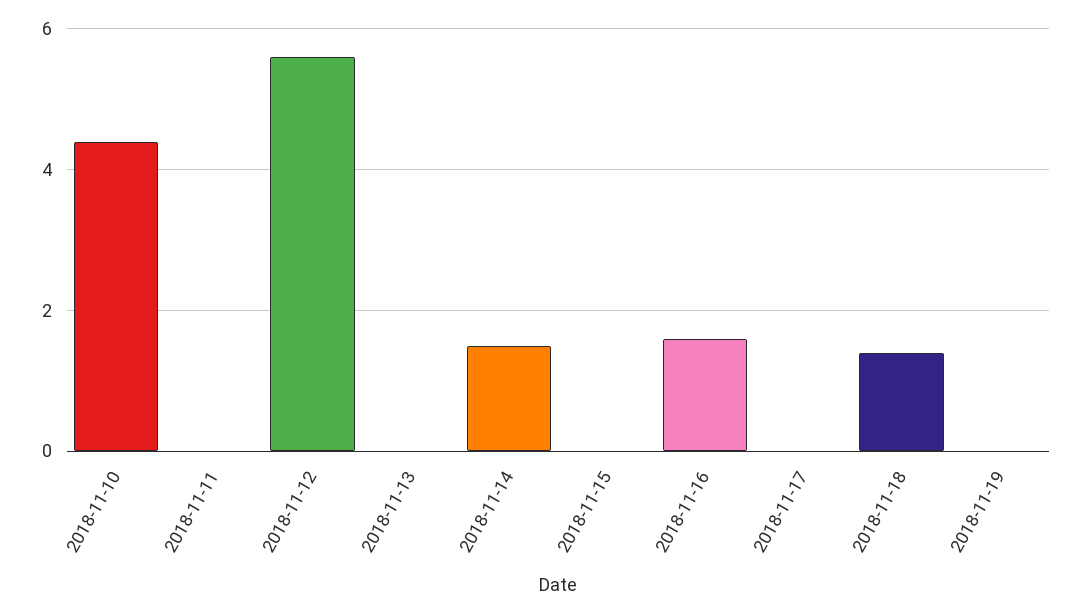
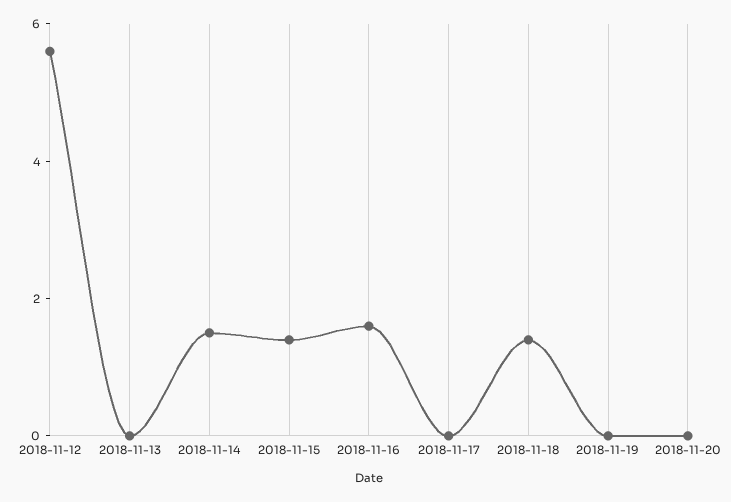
2018-11-10: 4.5 -> none
2018-11-11: 0 -> none
2018-11-15: 0 -> 1.5
2018-11-20: none -> 0

